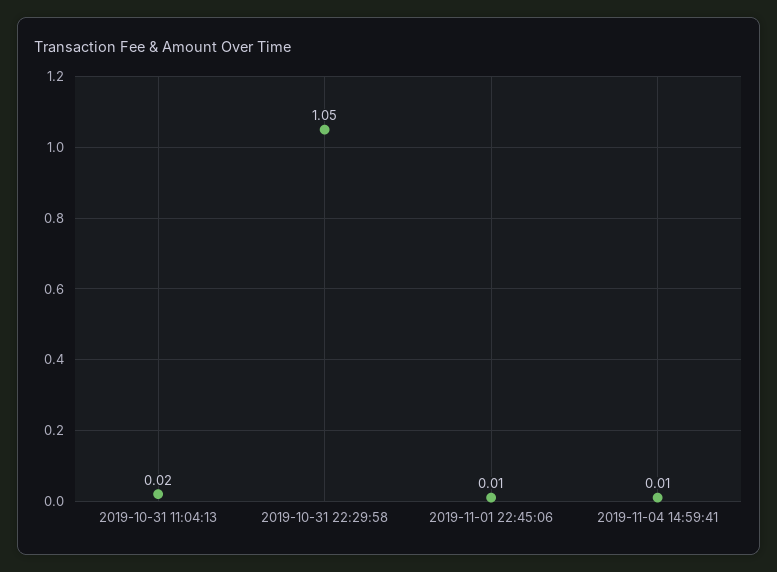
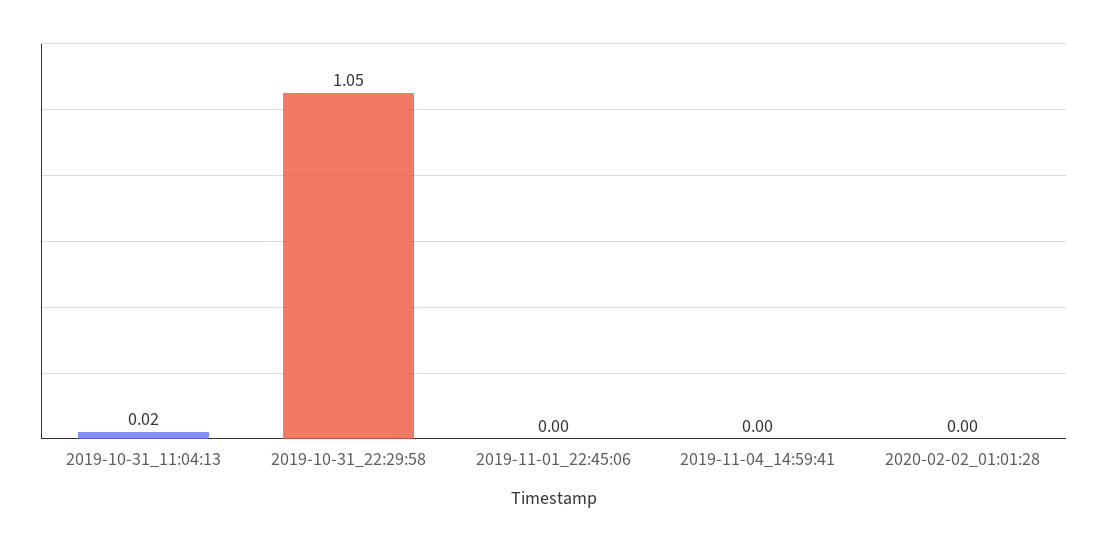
2019-11-01 22:45:06: 0.01 -> 0
2019-11-04 14:59:41: 0.01 -> 0
2020-02-02_01:01:28: none -> 0

